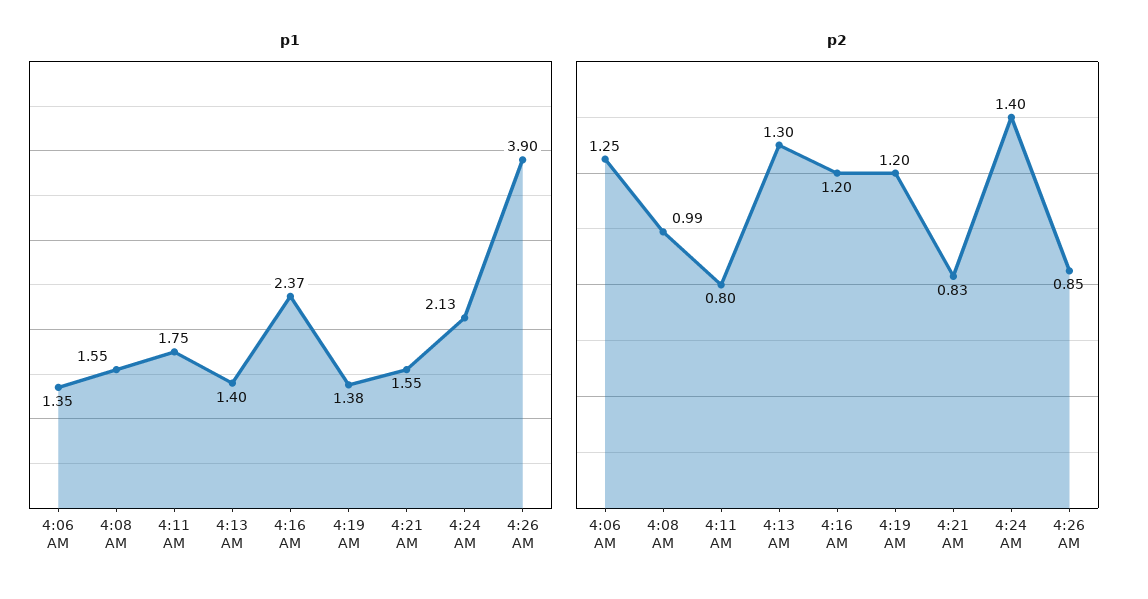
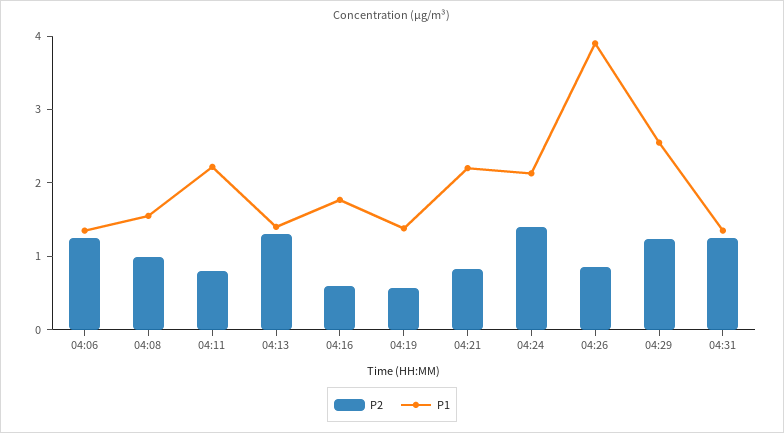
p1, 4:11 AM: 1.75 -> 2.2
p1, 4:16 AM: 2.37 -> 1.8
p1, 4:21 AM: 1.55 -> 2.2
p2, 4:16 AM: 1.2 -> 0.6
p2, 4:19 AM: 1.2 -> 0.6
p2, 04:29: none -> 1.2
p1, 04:29: none -> 2.6
p2, 04:31: none -> 1.2
p1, 04:31: none -> 1.4

